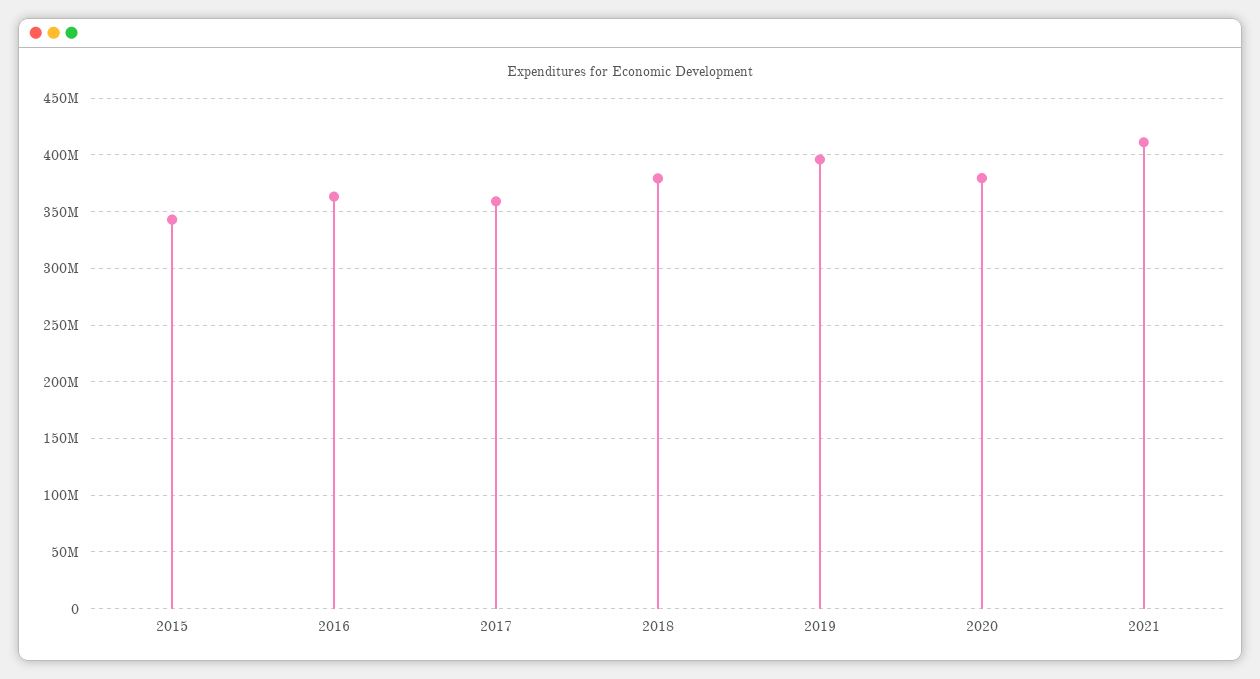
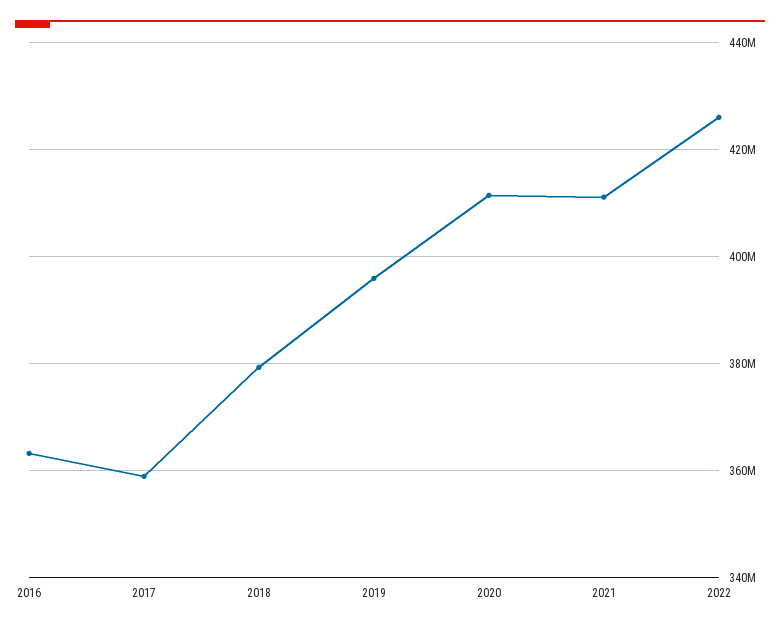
2015: 340000000 -> none
2020: 380000000 -> 412000000
2022: none -> 426000000

